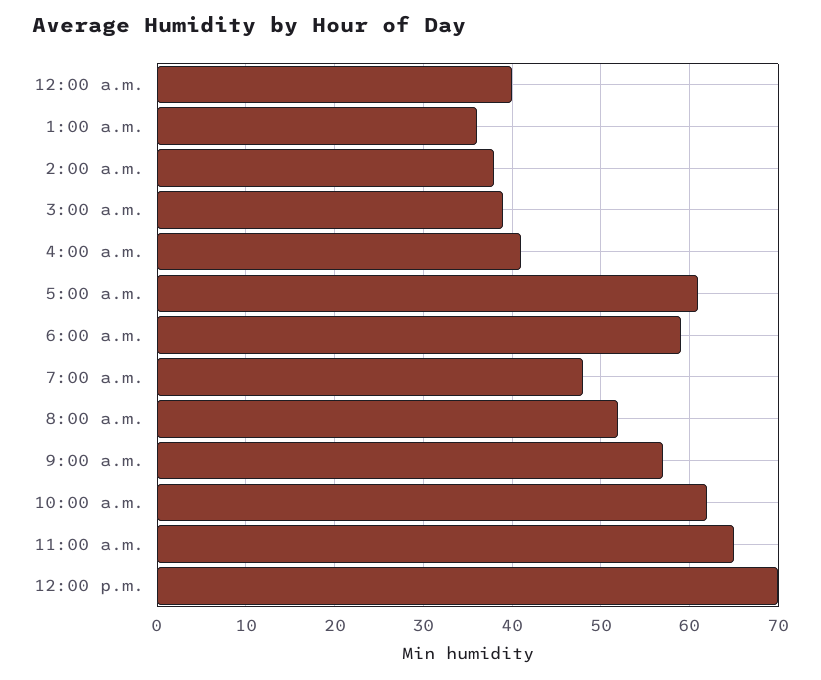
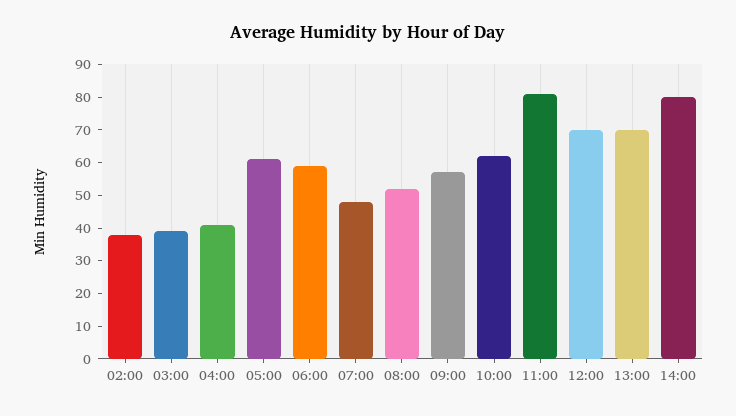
12:00 a.m.: 40 -> none
1:00 a.m.: 36 -> none
11:00 a.m.: 65 -> 80
13:00: none -> 70
14:00: none -> 80

